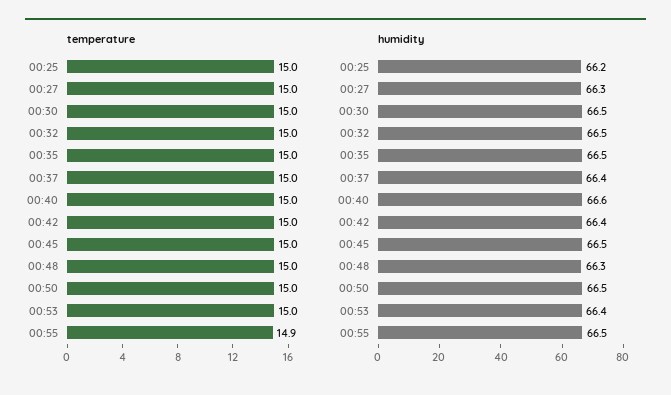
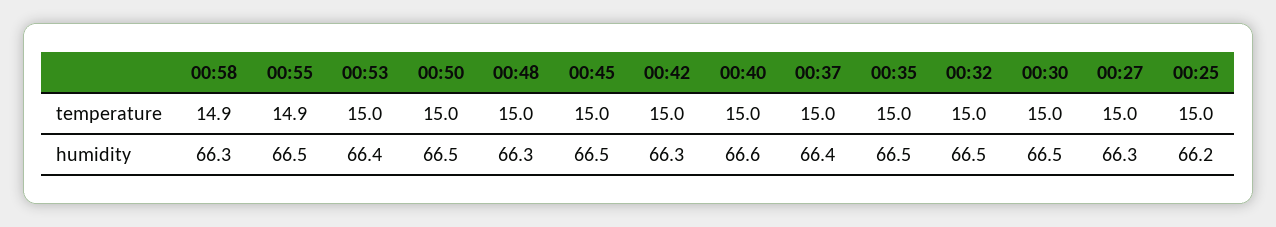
humidity, 00:42: 66.4 -> 66.3
temperature, 00:58: none -> 14.9
humidity, 00:58: none -> 66.3

